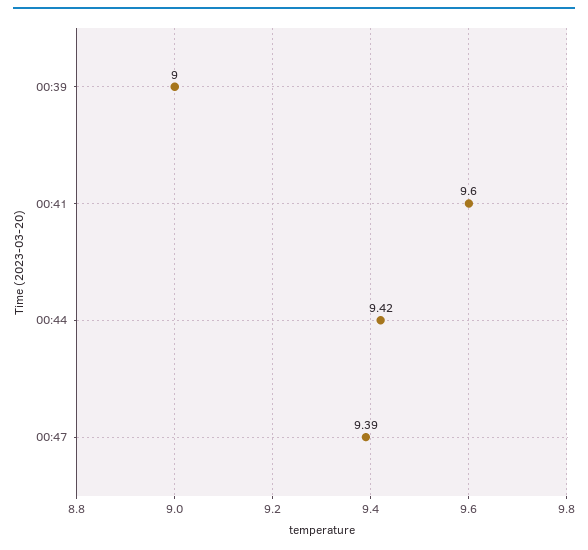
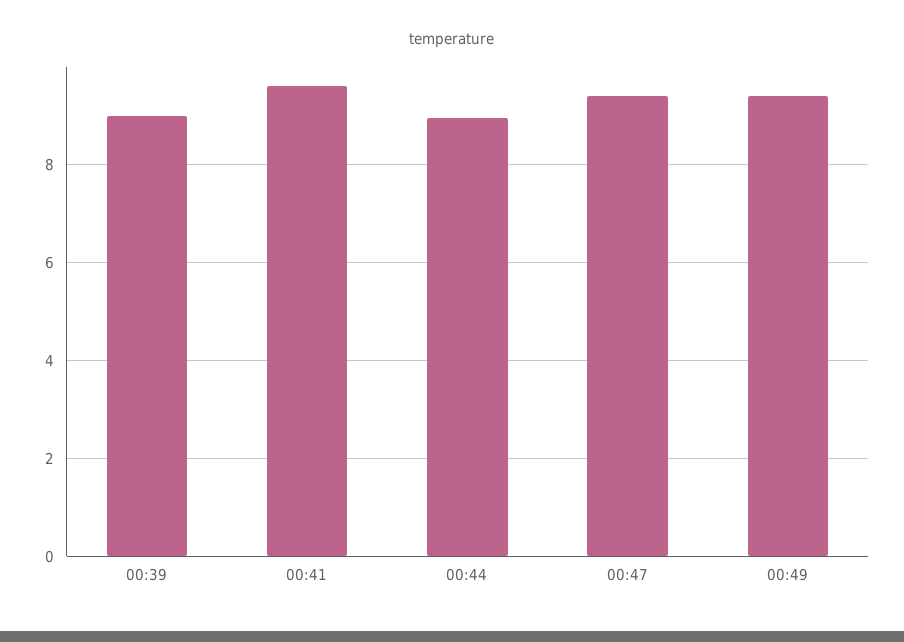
00:44: 9.42 -> 9
00:49: none -> 9.4

